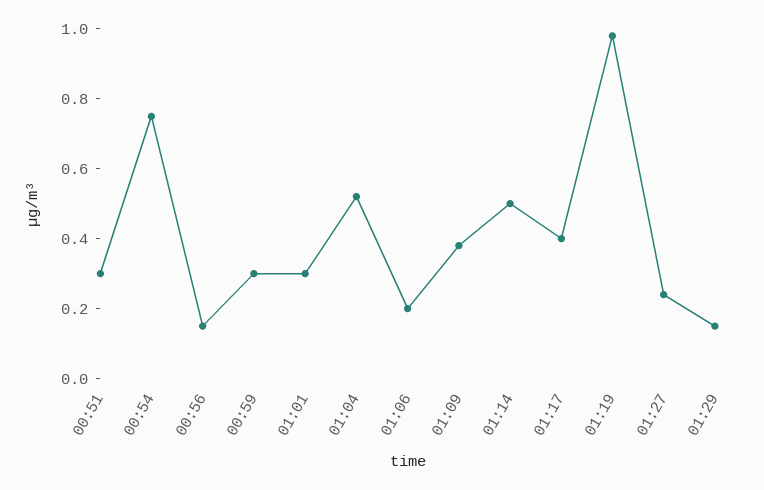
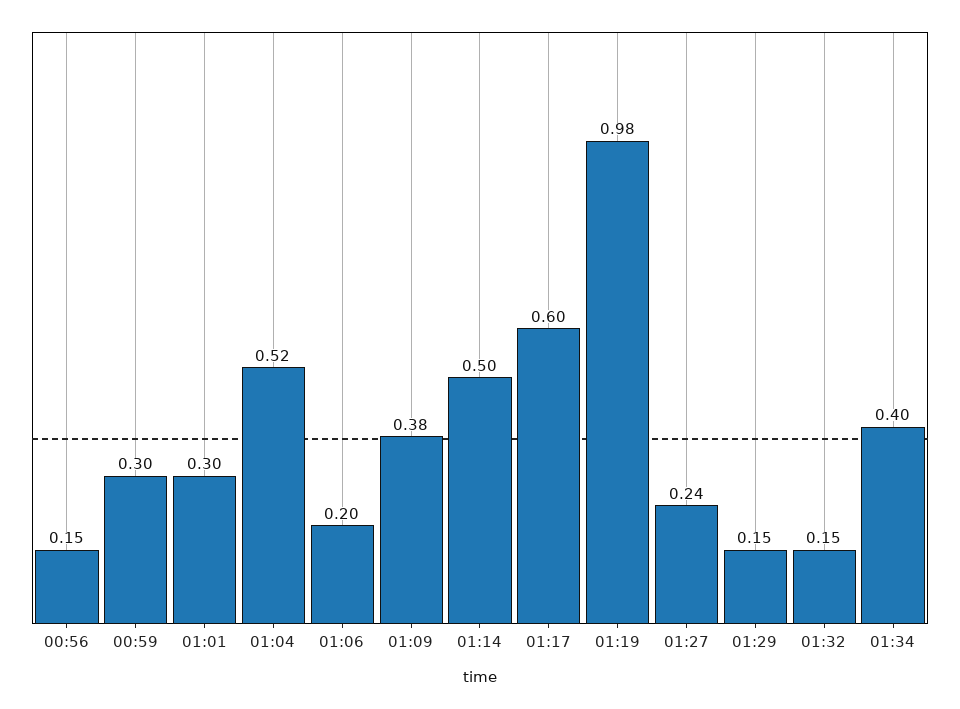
00:51: 0.3 -> none
00:54: 0.75 -> none
01:17: 0.4 -> 0.6
01:32: none -> 0.15
01:34: none -> 0.4

